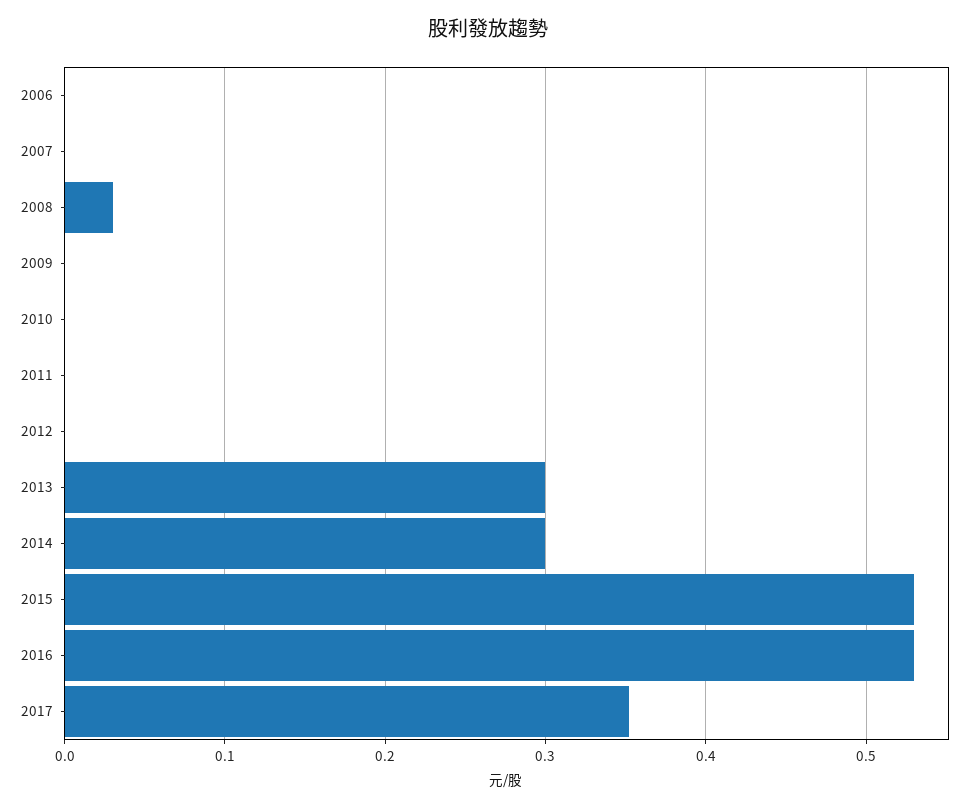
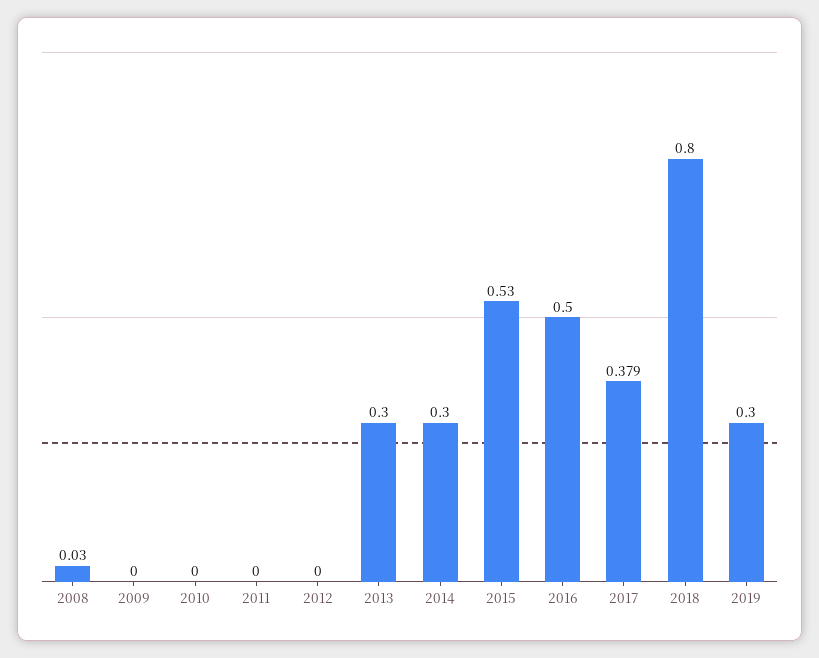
2006: 0 -> none
2007: 0 -> none
2016: 0.53 -> 0.5
2017: 0.35 -> 0.379
2018: none -> 0.8
2019: none -> 0.3

